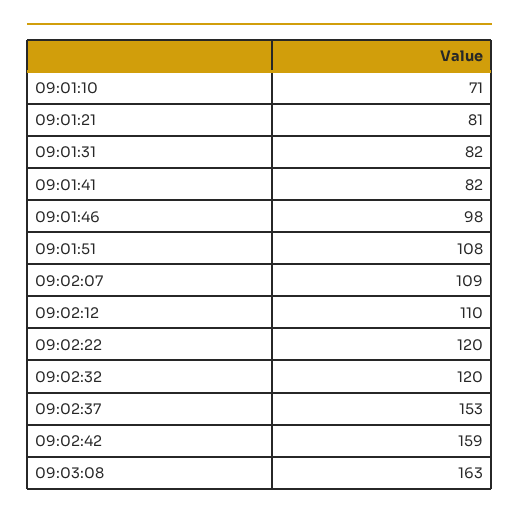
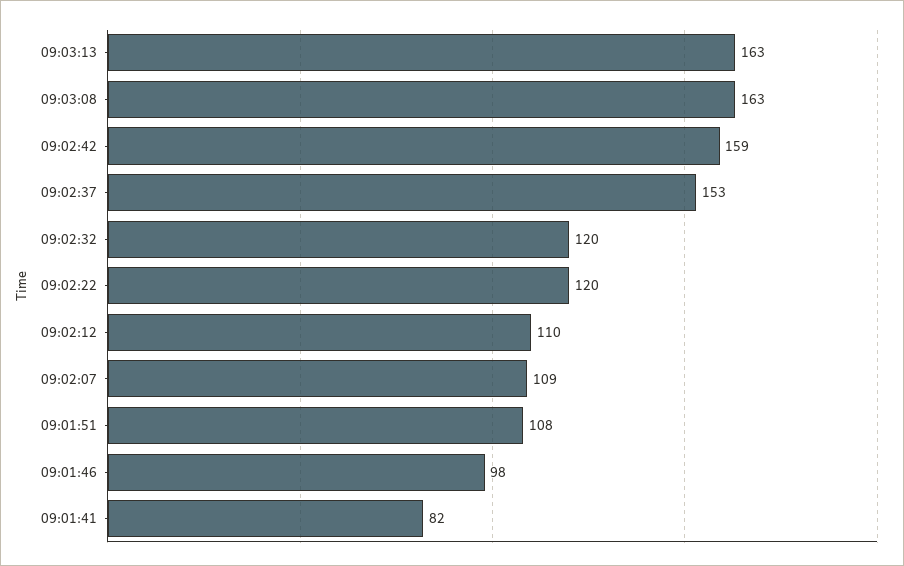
09:01:10: 71 -> none
09:01:21: 81 -> none
09:01:31: 82 -> none
09:03:13: none -> 163

